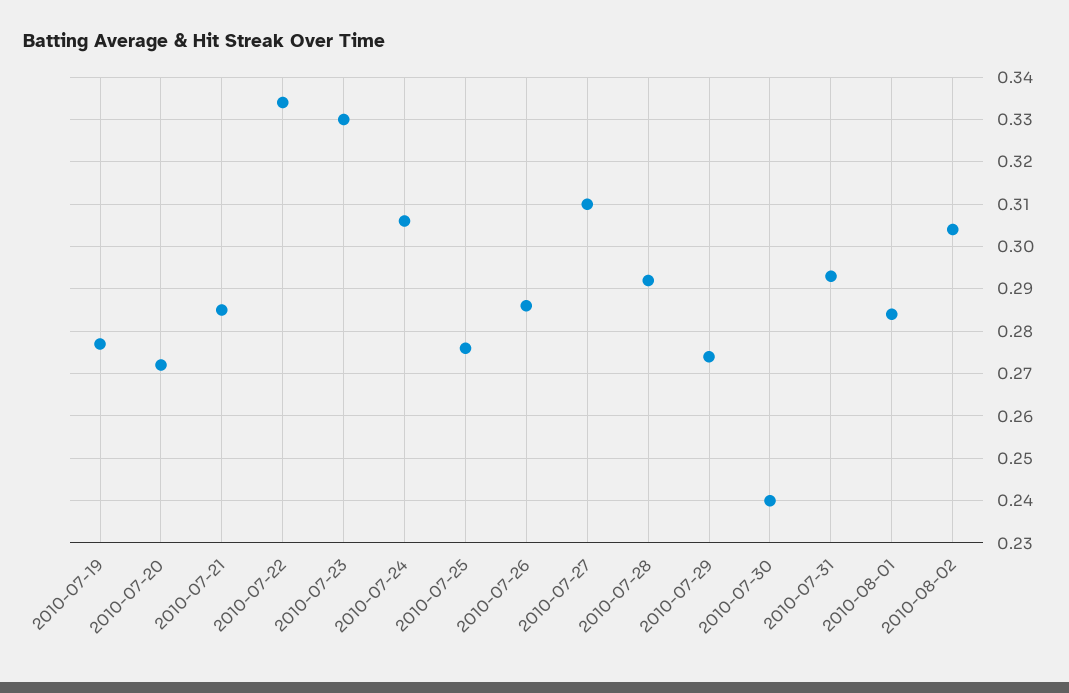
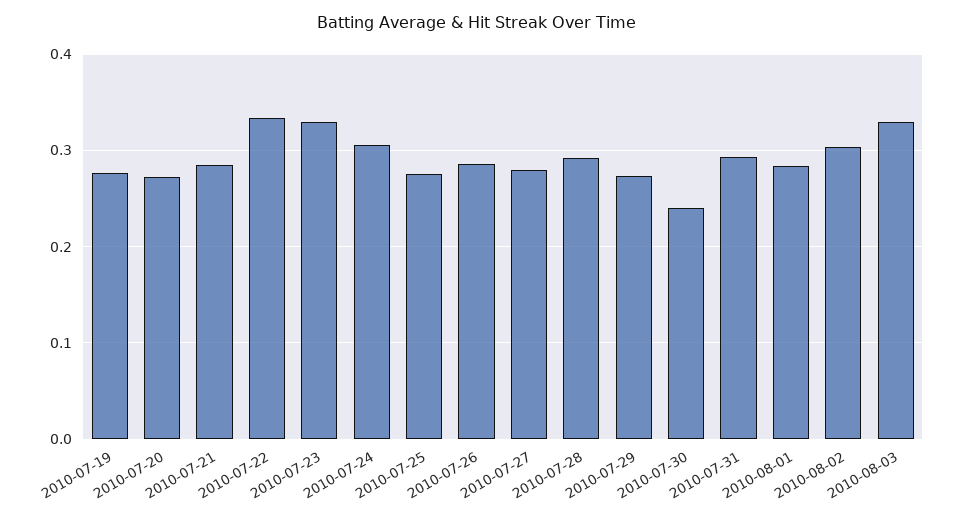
2010-07-27: 0.31 -> 0.28
2010-08-03: none -> 0.33

